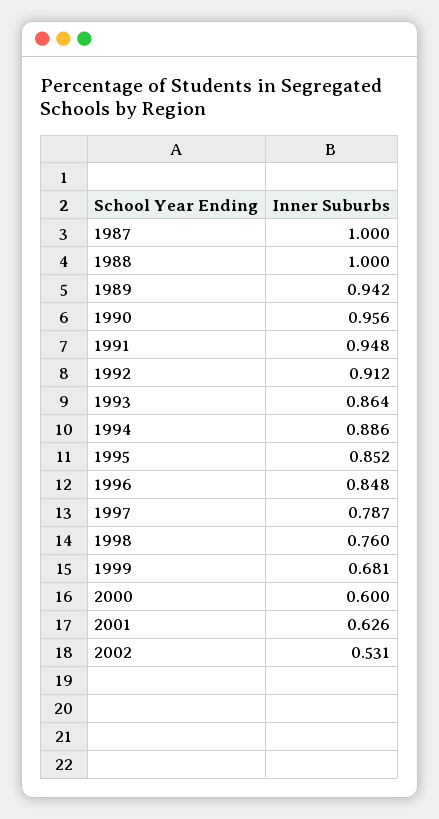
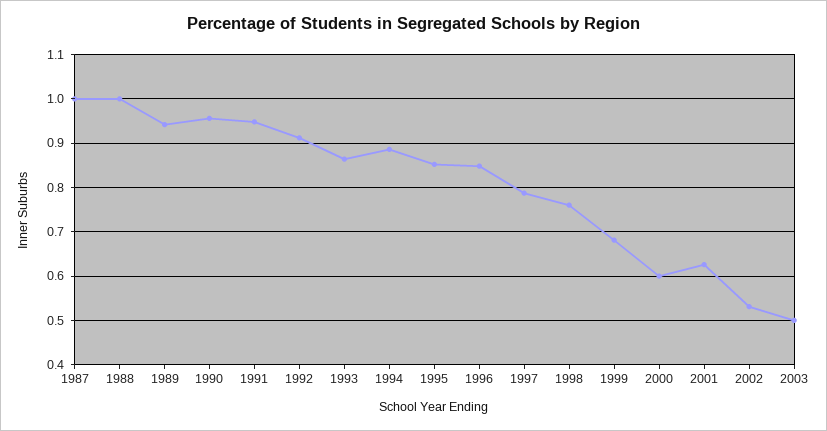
2003: none -> 0.5

